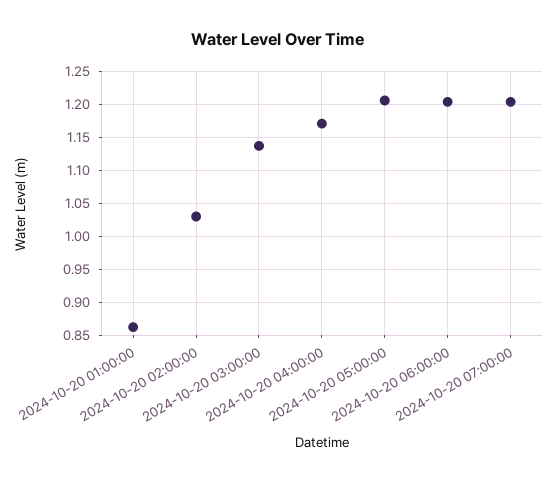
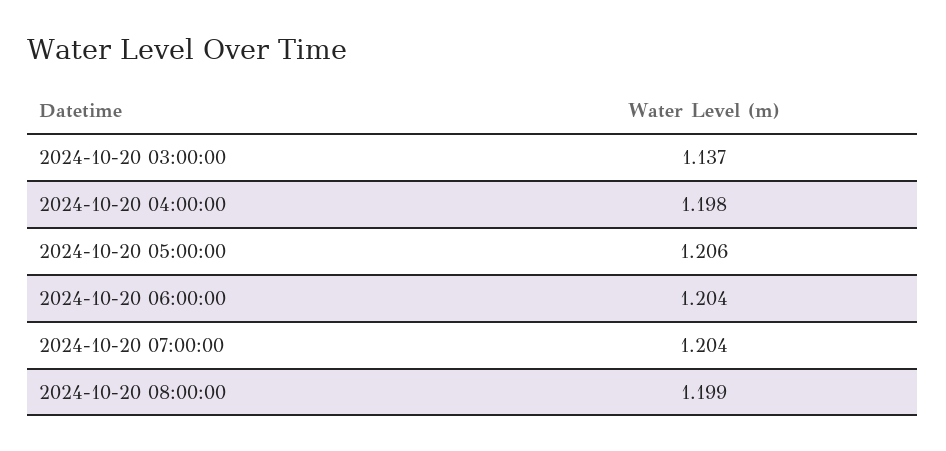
2024-10-20 01:00:00: 0.86 -> none
2024-10-20 02:00:00: 1.03 -> none
2024-10-20 04:00:00: 1.17 -> 1.198
2024-10-20 08:00:00: none -> 1.199

